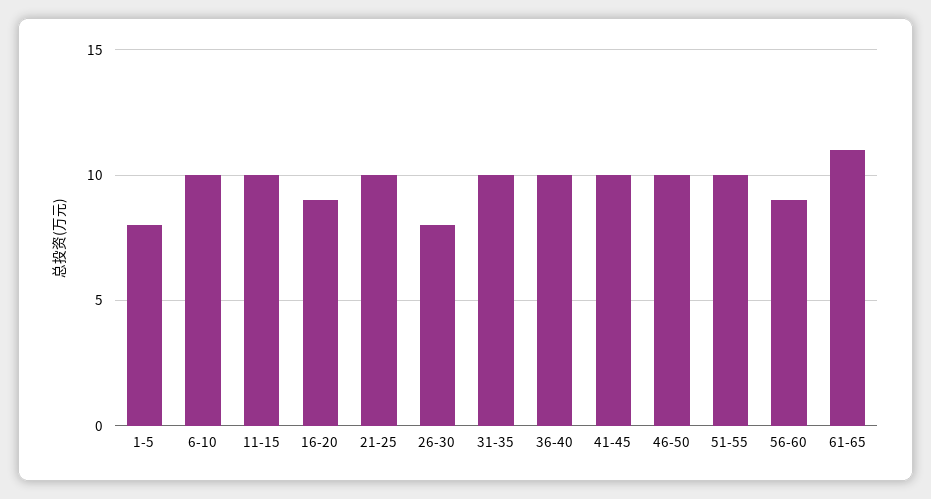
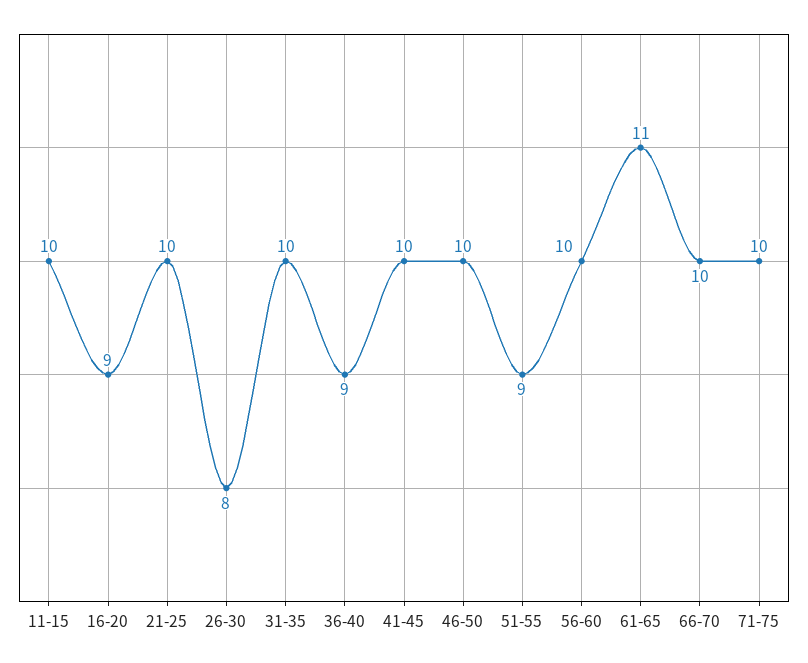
1-5: 8 -> none
6-10: 10 -> none
36-40: 10 -> 9
51-55: 10 -> 9
56-60: 9 -> 10
66-70: none -> 10
71-75: none -> 10

